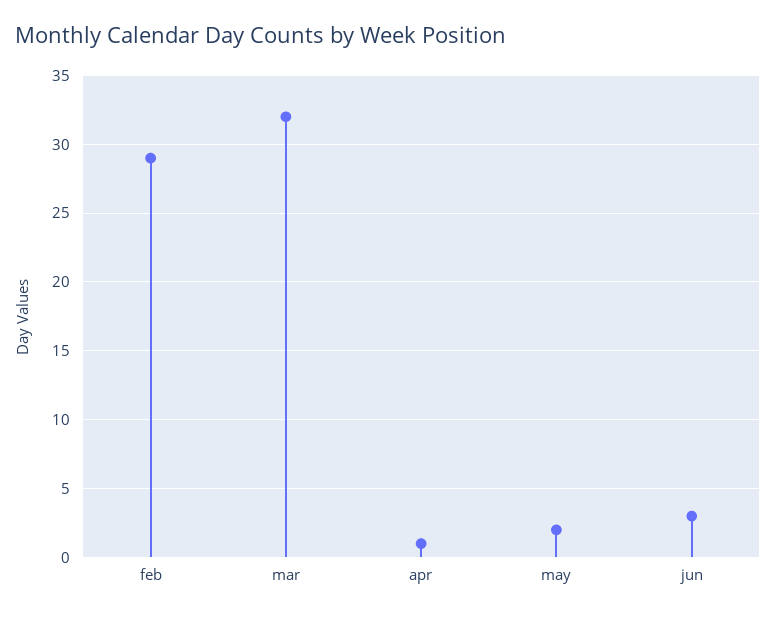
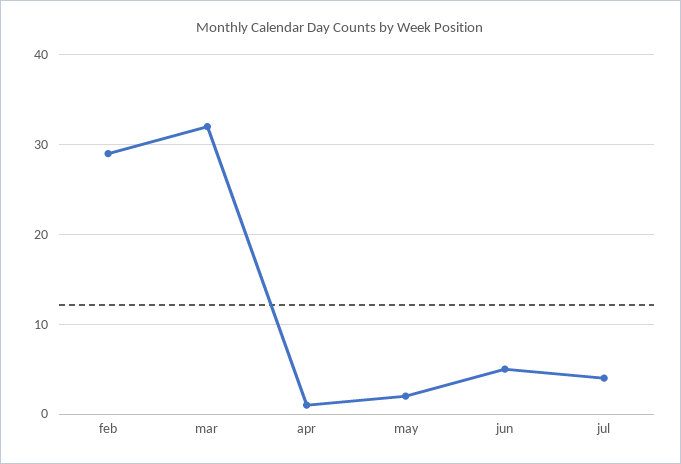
jun: 3 -> 5
jul: none -> 4

